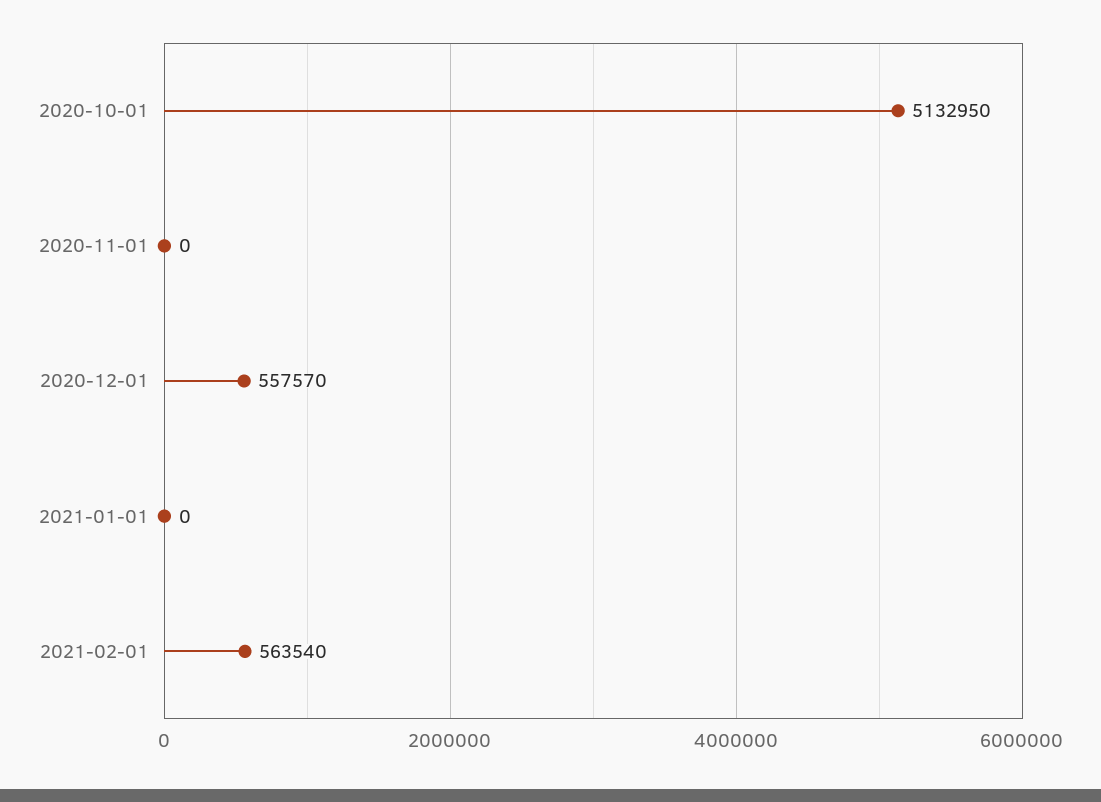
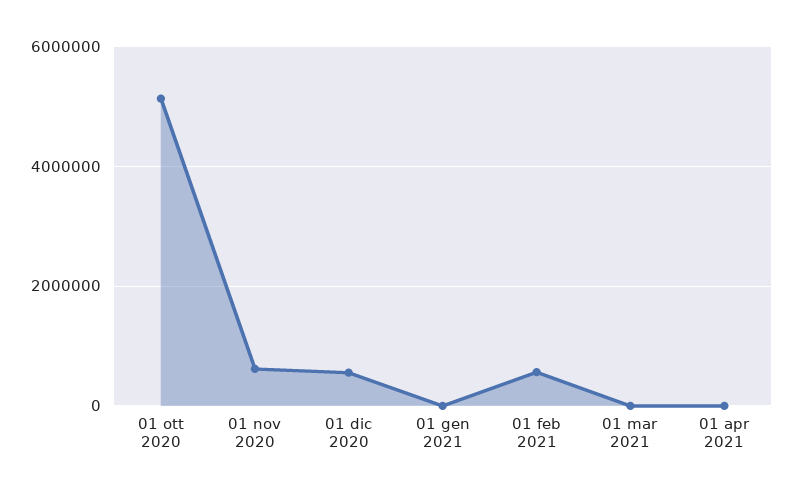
2020-11-01: 0 -> 600000
01 mar 2021: none -> 0
01 apr 2021: none -> 0

